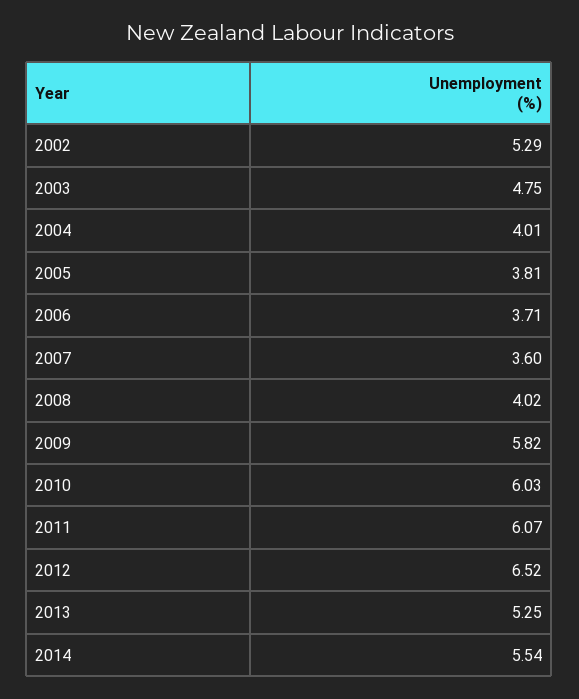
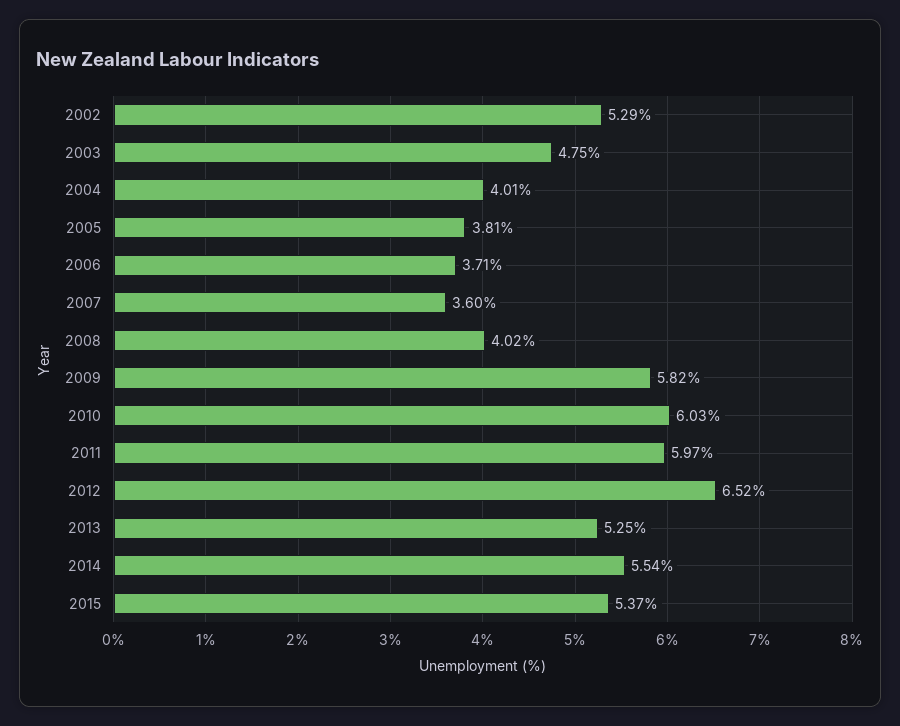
2011: 6.07 -> 5.97
2015: none -> 5.37

